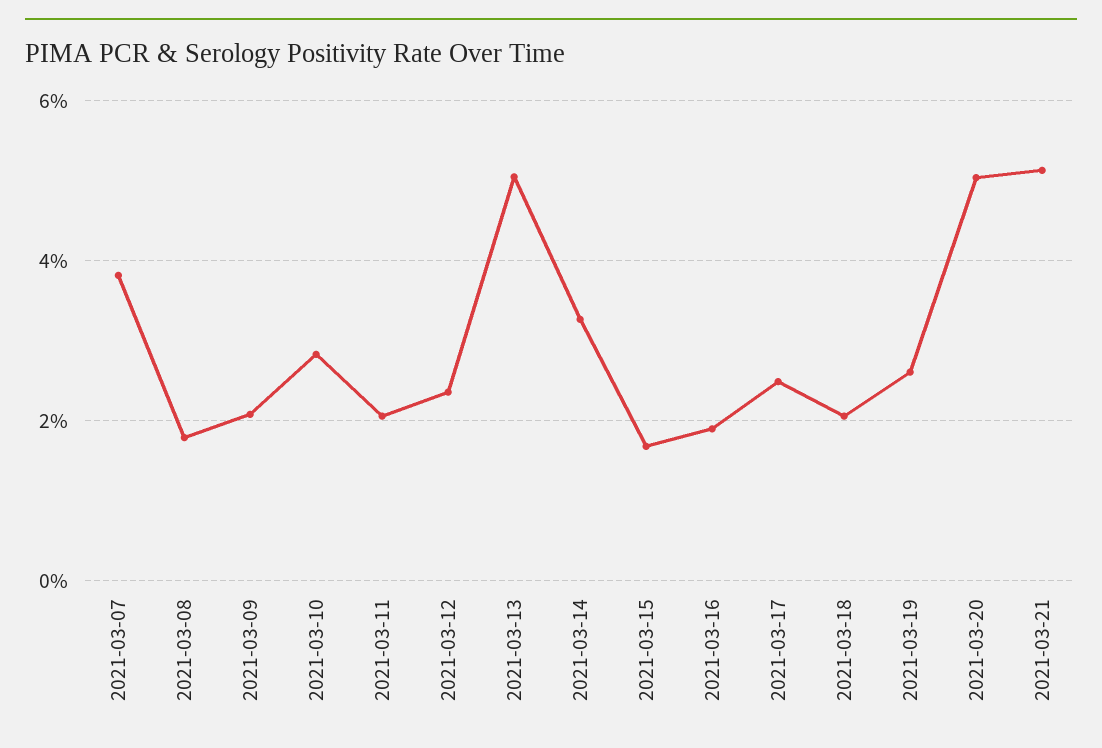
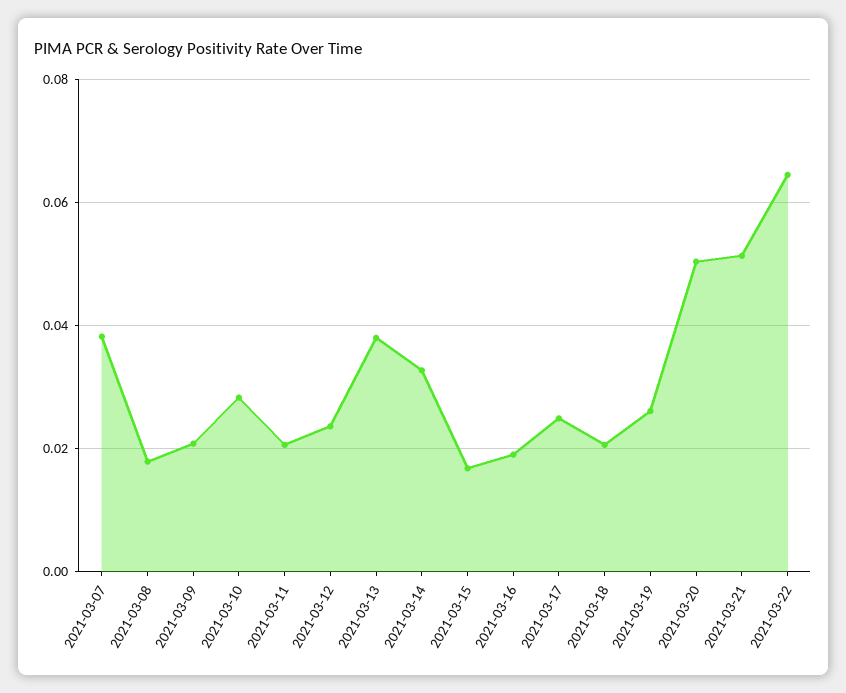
2021-03-13: 0.05 -> 0.038
2021-03-22: none -> 0.064

